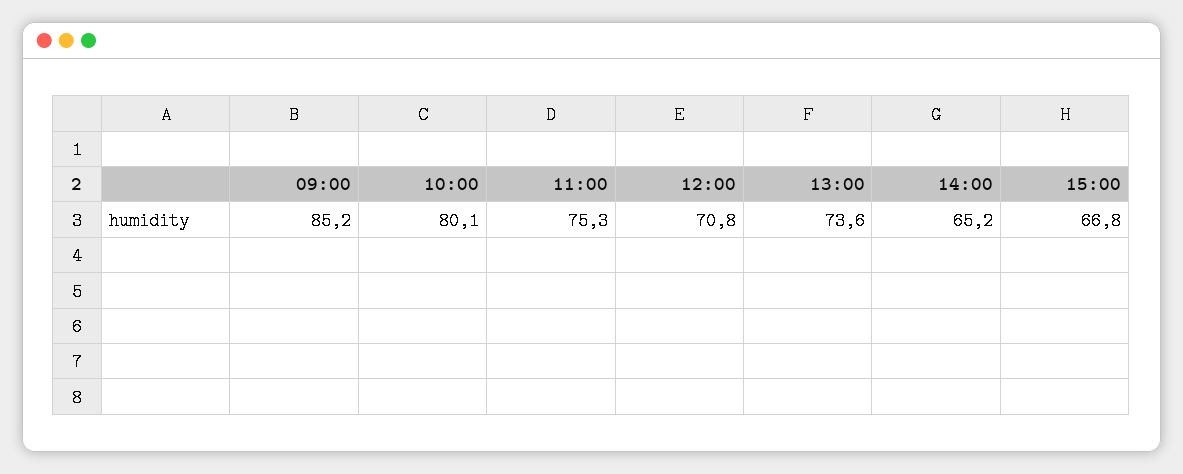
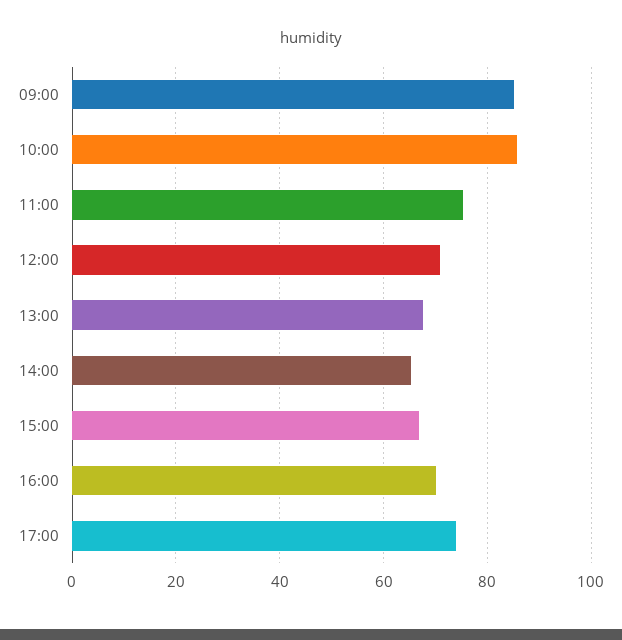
10:00: 80.1 -> 86
13:00: 73.6 -> 68
16:00: none -> 70
17:00: none -> 74

